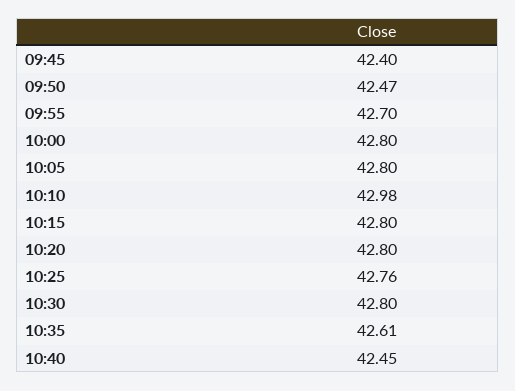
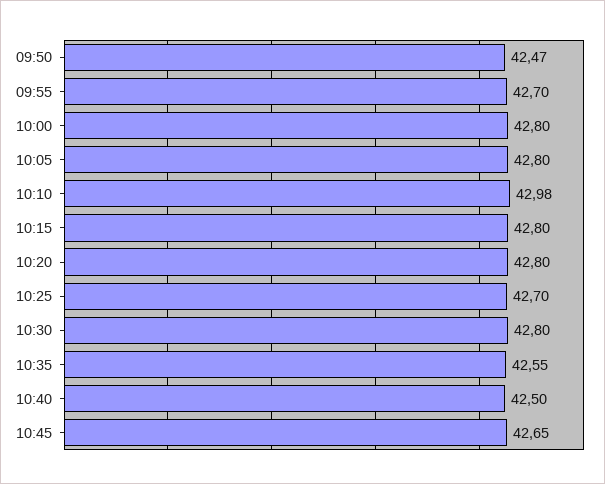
09:45: 42.4 -> none
10:25: 42.76 -> 42.7
10:35: 42.61 -> 42.55
10:40: 42.45 -> 42.5
10:45: none -> 42.65

